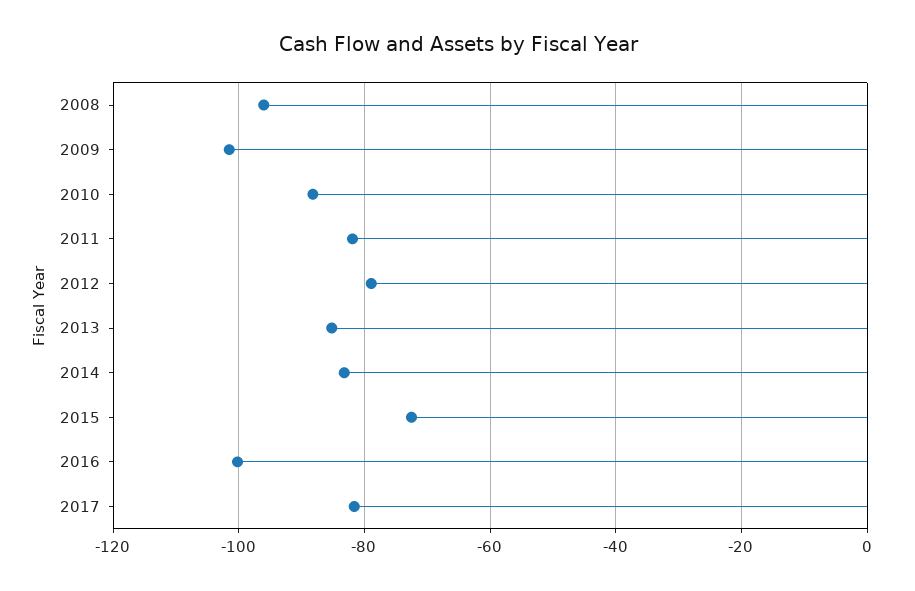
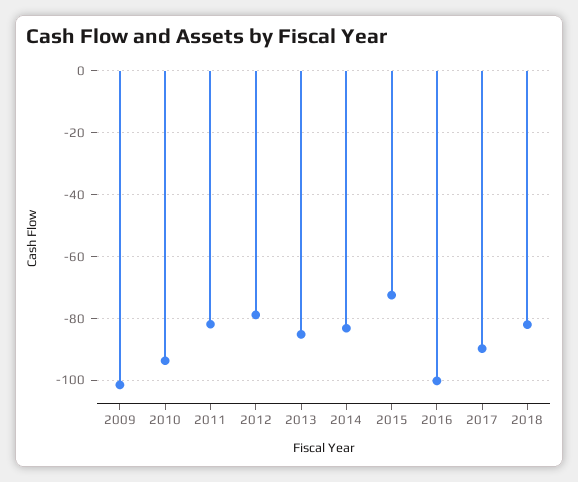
2008: -96 -> none
2010: -88 -> -94
2017: -82 -> -90
2018: none -> -82

